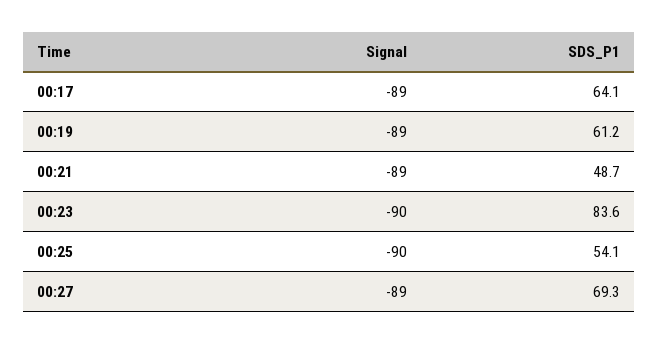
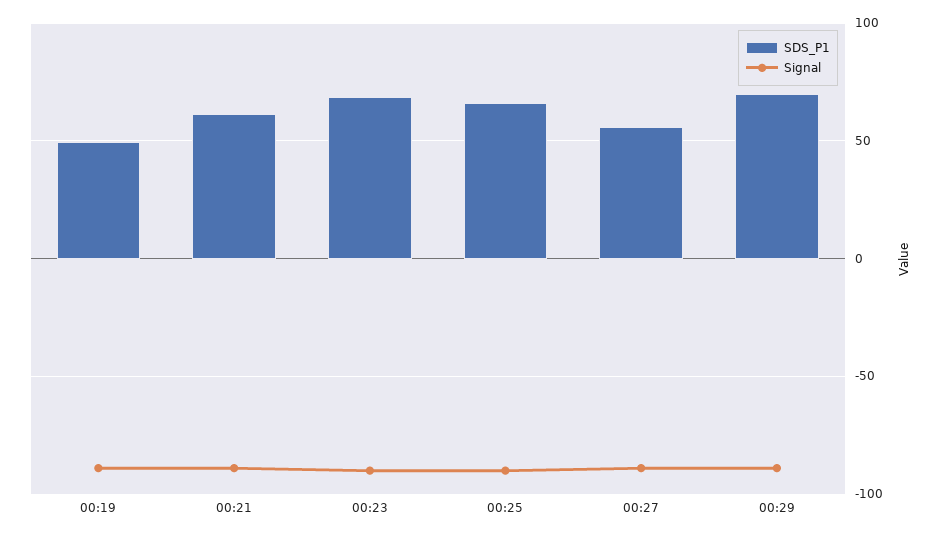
Signal, 00:17: -89 -> none
SDS_P1, 00:17: 64.1 -> none
SDS_P1, 00:19: 61.2 -> 50
SDS_P1, 00:21: 48.7 -> 60
SDS_P1, 00:23: 83.6 -> 70
SDS_P1, 00:25: 54.1 -> 65
SDS_P1, 00:27: 69.3 -> 55
SDS_P1, 00:29: none -> 70
Signal, 00:29: none -> -90

